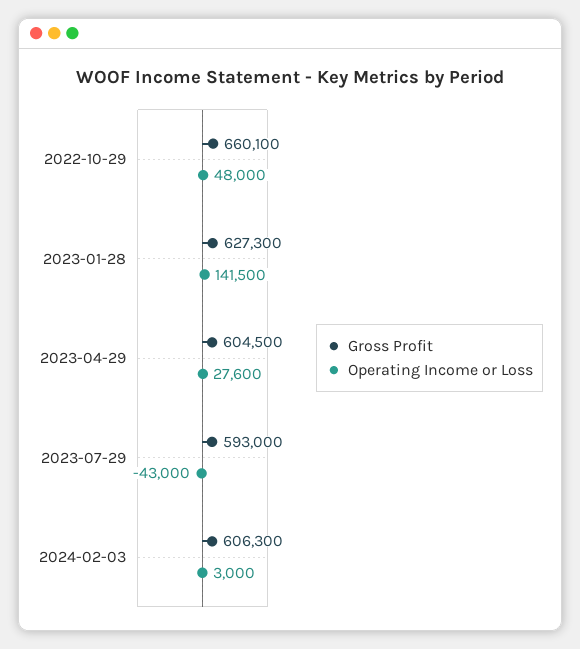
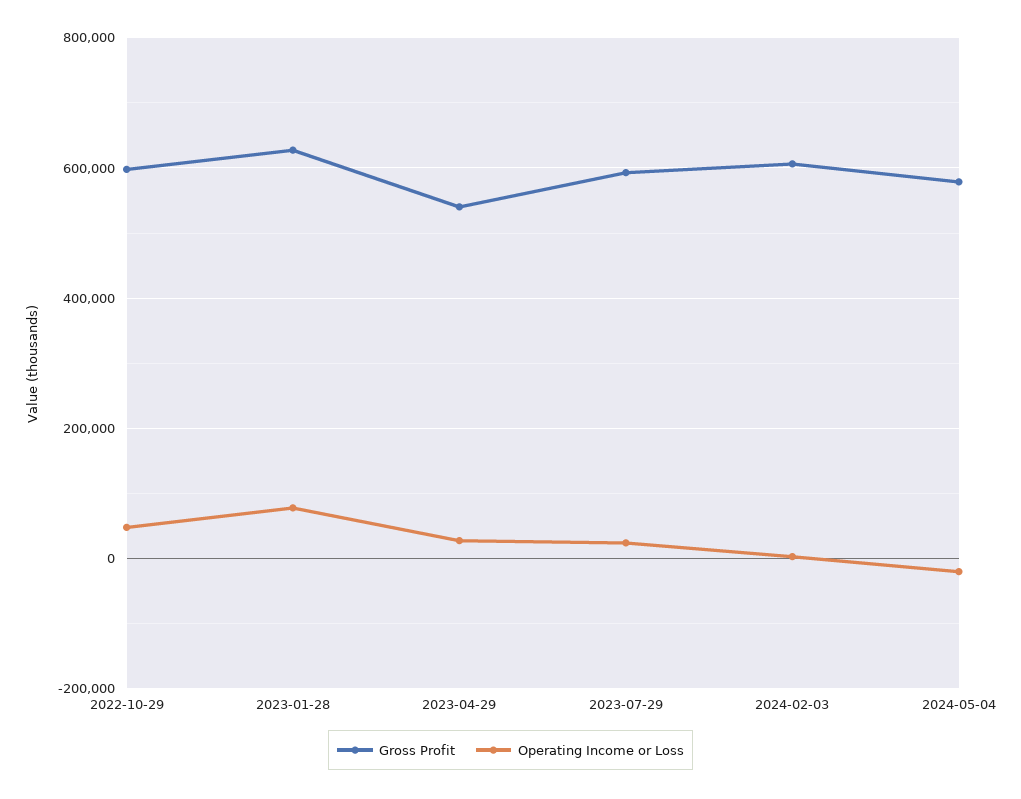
Gross Profit, 2022-10-29: 660100 -> 600000
Operating Income or Loss, 2023-01-28: 141500 -> 80000
Gross Profit, 2023-04-29: 604500 -> 540000
Operating Income or Loss, 2023-07-29: -43000 -> 20000
Gross Profit, 2024-05-04: none -> 580000
Operating Income or Loss, 2024-05-04: none -> -20000

